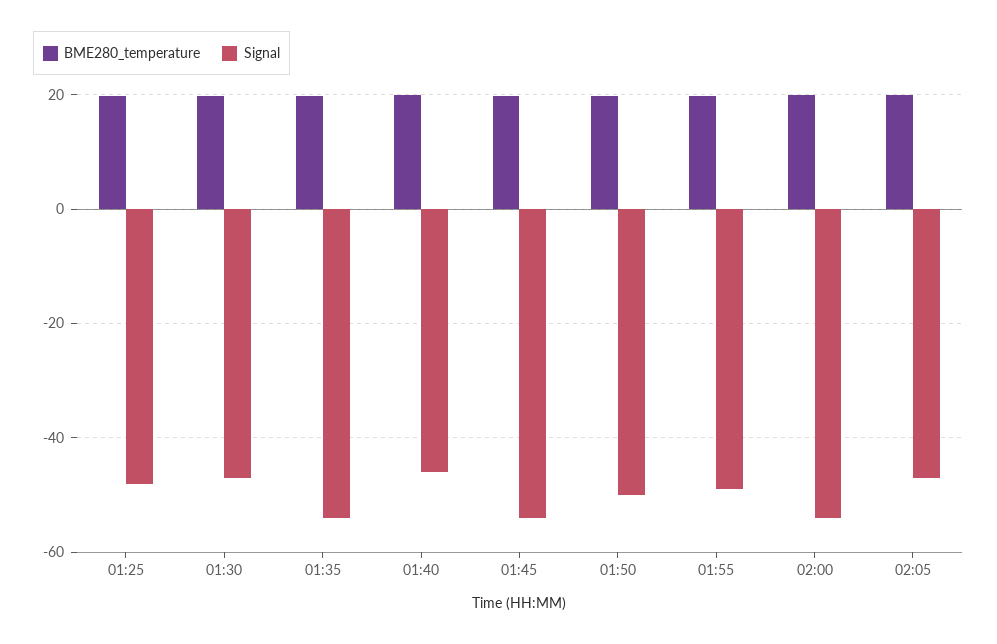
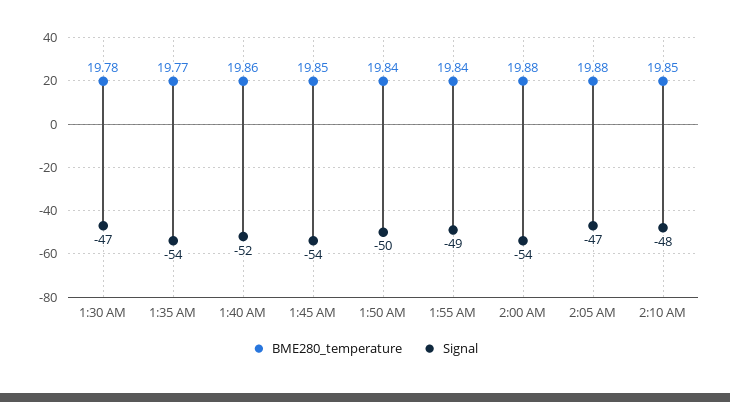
BME280_temperature, 01:25: 20 -> none
Signal, 01:25: -48 -> none
Signal, 01:40: -46 -> -52
BME280_temperature, 2:10 AM: none -> 19.85
Signal, 2:10 AM: none -> -48

